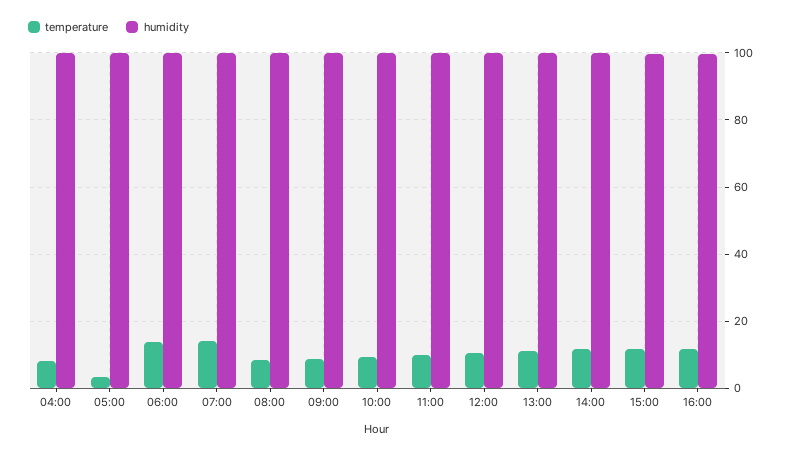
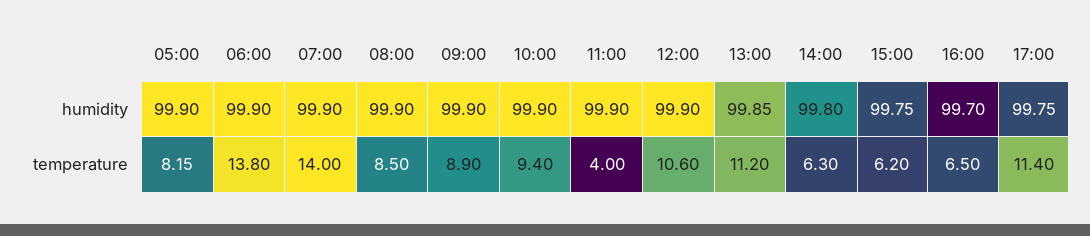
temperature, 04:00: 8 -> none
humidity, 04:00: 100 -> none
temperature, 05:00: 4 -> 8.15
temperature, 11:00: 10 -> 4
temperature, 14:00: 12 -> 6.3
temperature, 15:00: 12 -> 6.2
temperature, 16:00: 12 -> 6.5
humidity, 17:00: none -> 99.75
temperature, 17:00: none -> 11.4

